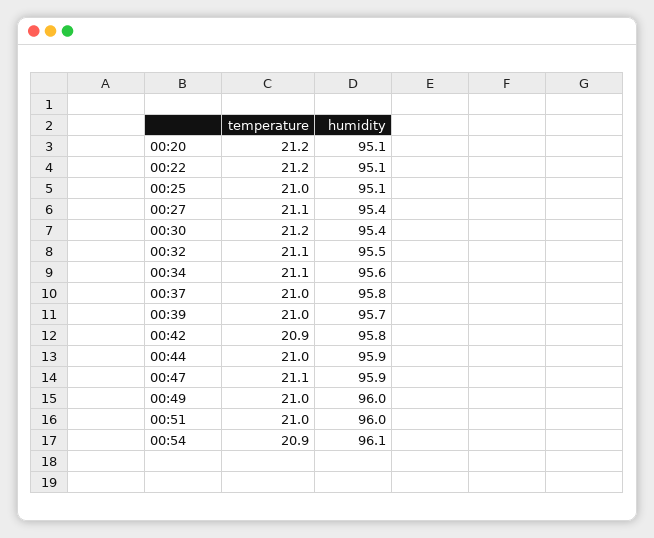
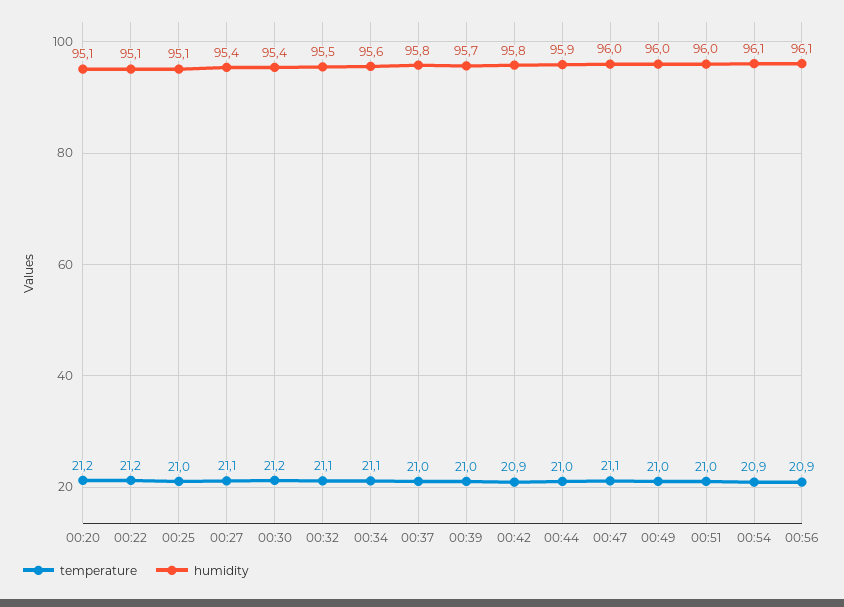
humidity, 00:47: 95.9 -> 96
temperature, 00:56: none -> 20.9
humidity, 00:56: none -> 96.1

